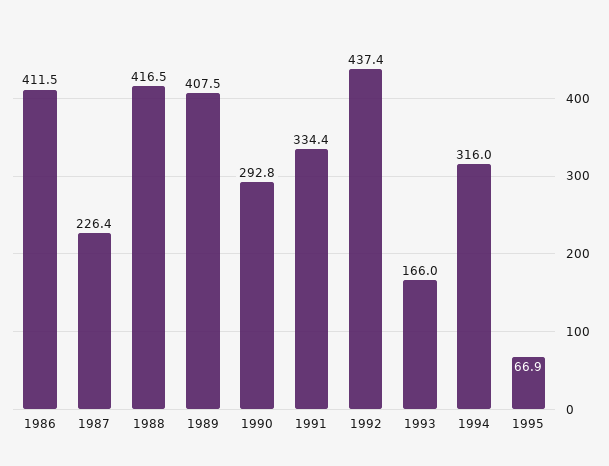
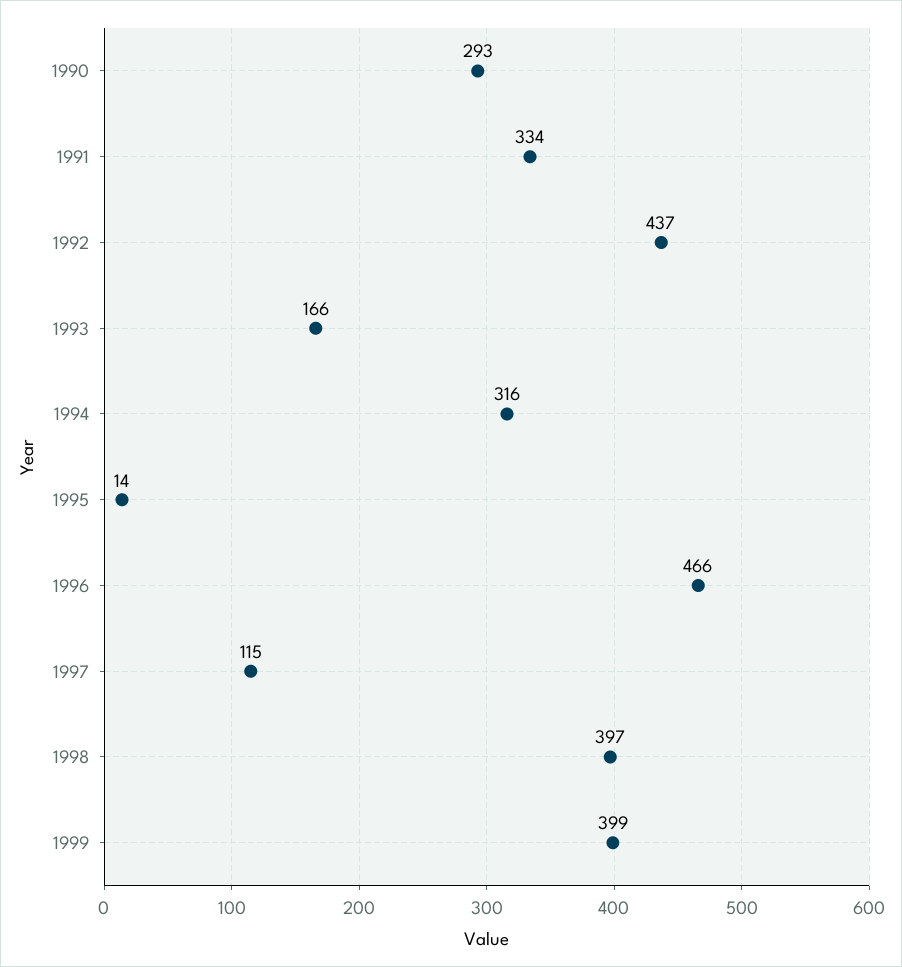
1986: 411.5 -> none
1987: 226.4 -> none
1988: 416.5 -> none
1989: 407.5 -> none
1995: 66.9 -> 14
1996: none -> 466
1997: none -> 115
1998: none -> 397
1999: none -> 399

